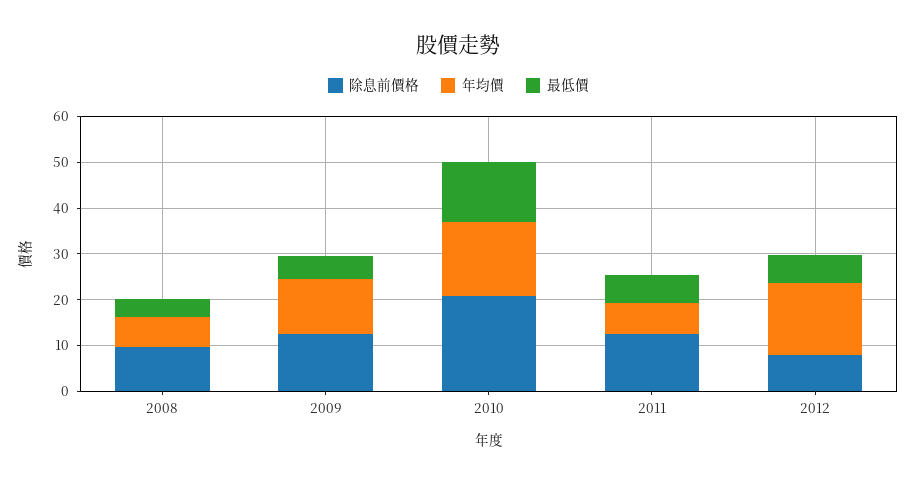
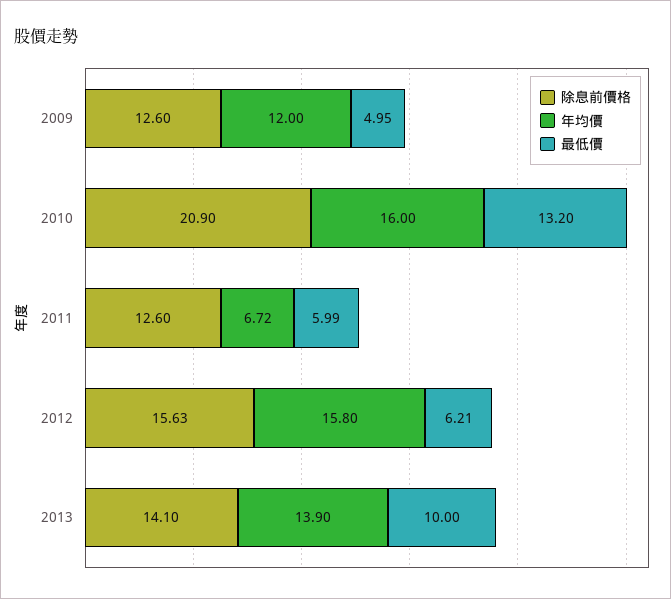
除息前價格, 2008: 10 -> none
年均價, 2008: 6 -> none
最低價, 2008: 4 -> none
除息前價格, 2012: 8 -> 15.63
除息前價格, 2013: none -> 14.1
年均價, 2013: none -> 13.9
最低價, 2013: none -> 10

